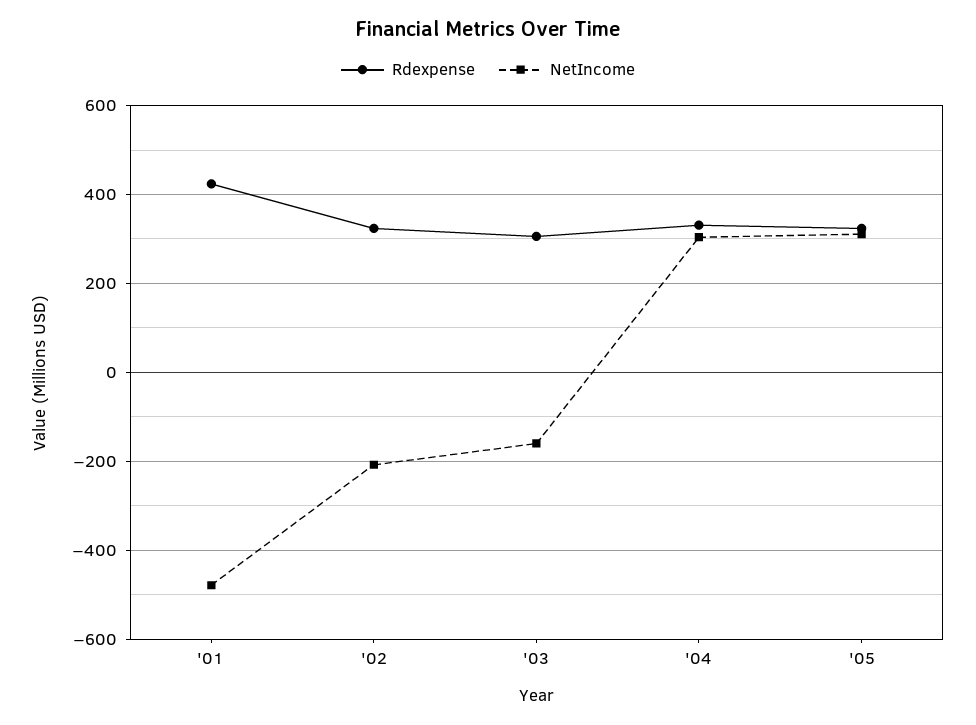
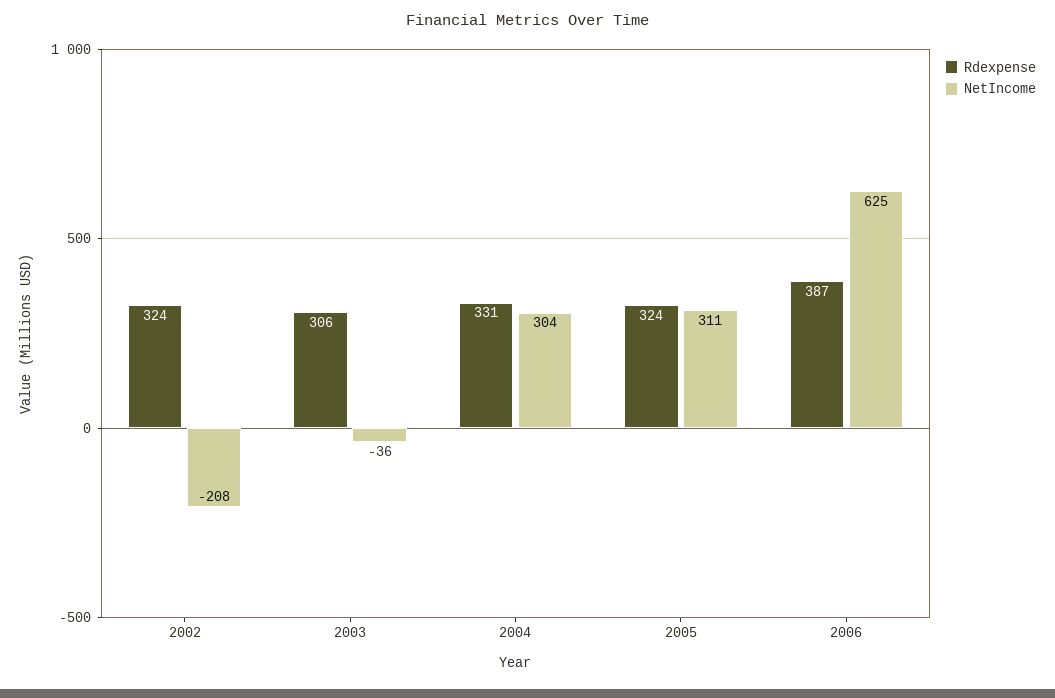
Rdexpense, '01: 420 -> none
NetIncome, '01: -480 -> none
NetIncome, '03: -160 -> -36
Rdexpense, 2006: none -> 387
NetIncome, 2006: none -> 625

